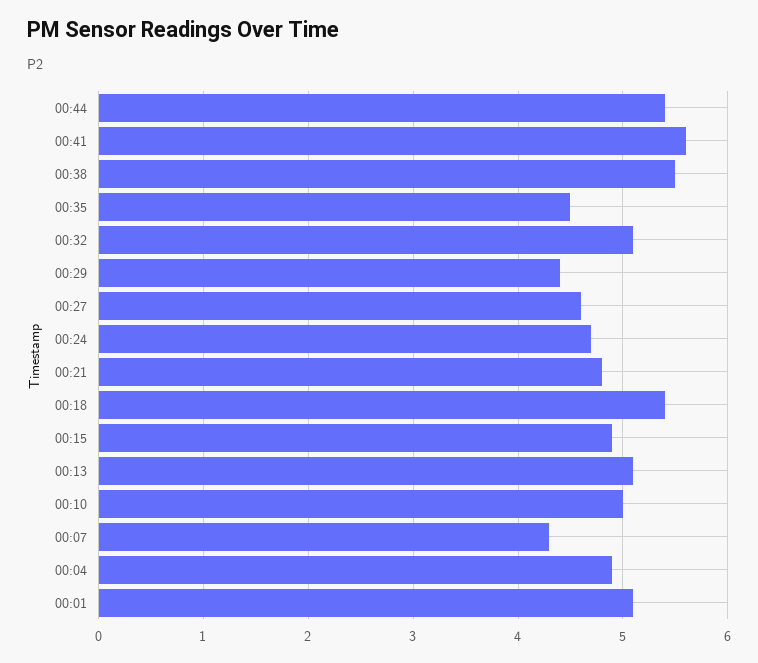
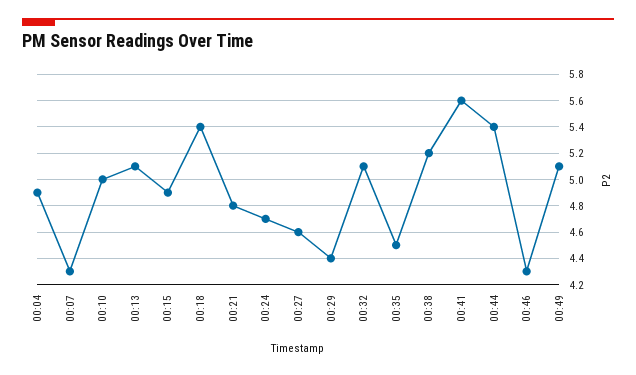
00:38: 5.5 -> 5.2
00:01: 5.1 -> none
00:46: none -> 4.3
00:49: none -> 5.1

